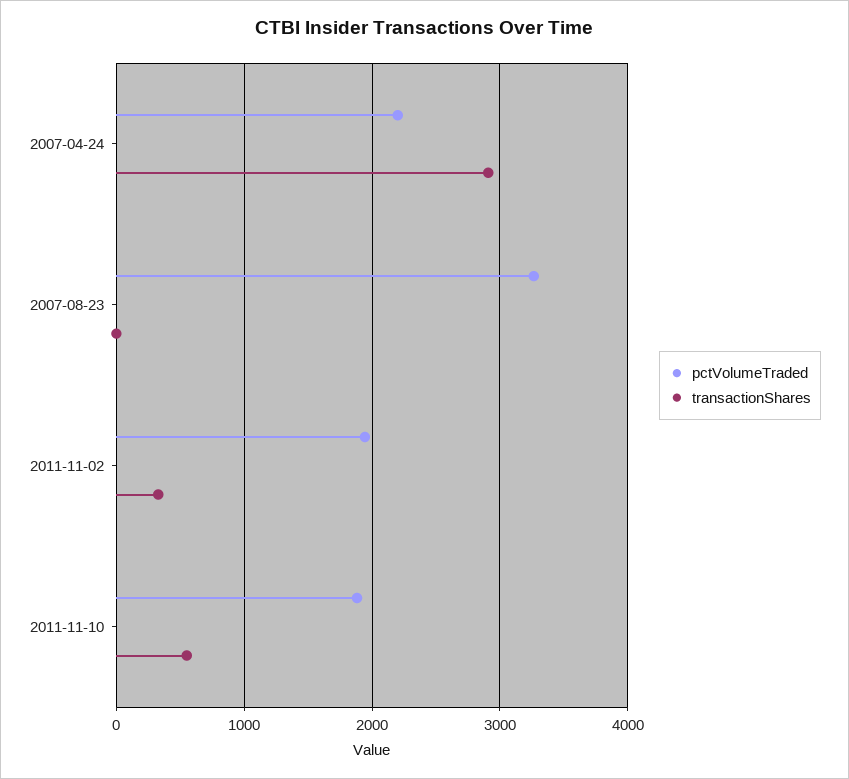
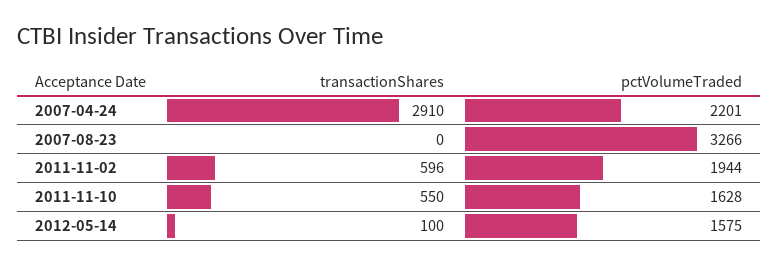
transactionShares, 2011-11-02: 300 -> 596
pctVolumeTraded, 2011-11-10: 1900 -> 1628
transactionShares, 2012-05-14: none -> 100
pctVolumeTraded, 2012-05-14: none -> 1575

